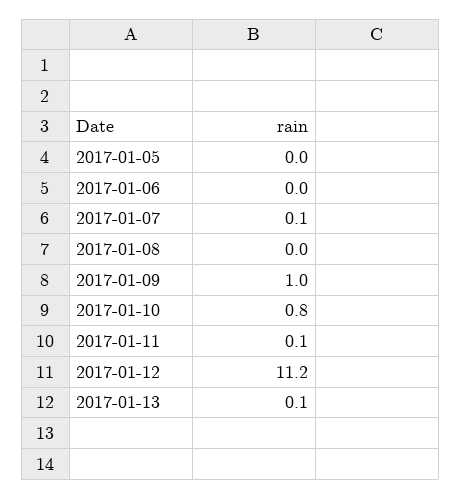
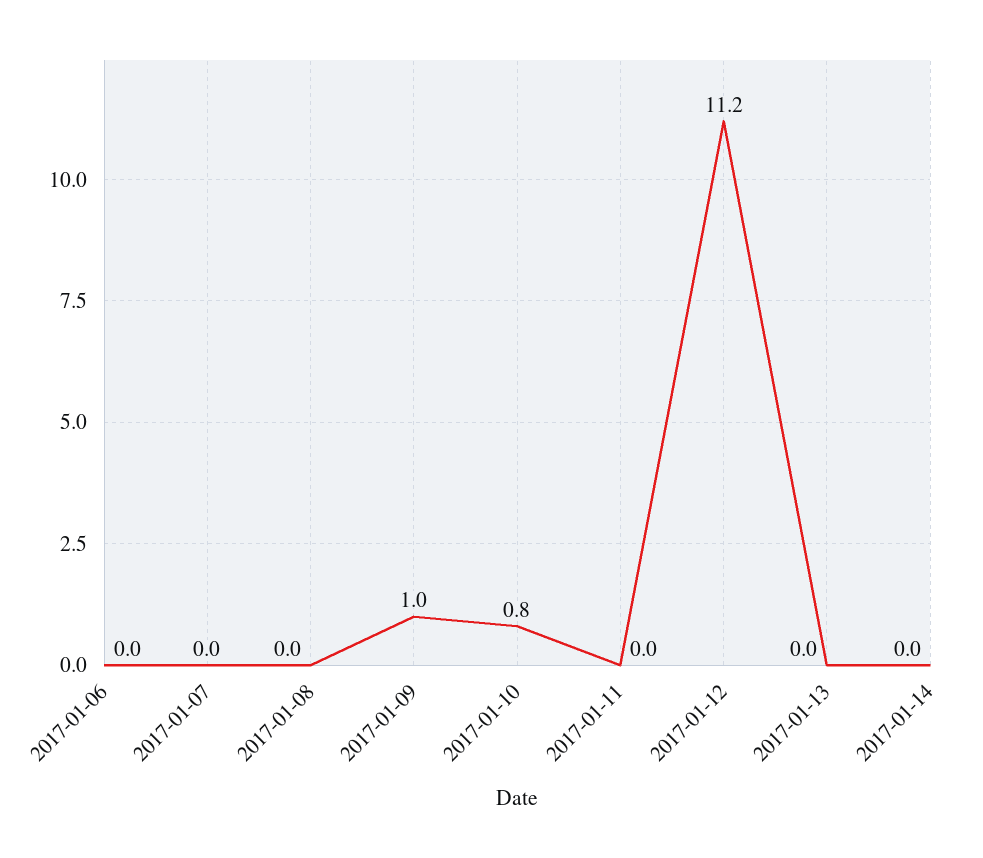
2017-01-05: 0 -> none
2017-01-07: 0.1 -> 0
2017-01-11: 0.1 -> 0
2017-01-13: 0.1 -> 0
2017-01-14: none -> 0

